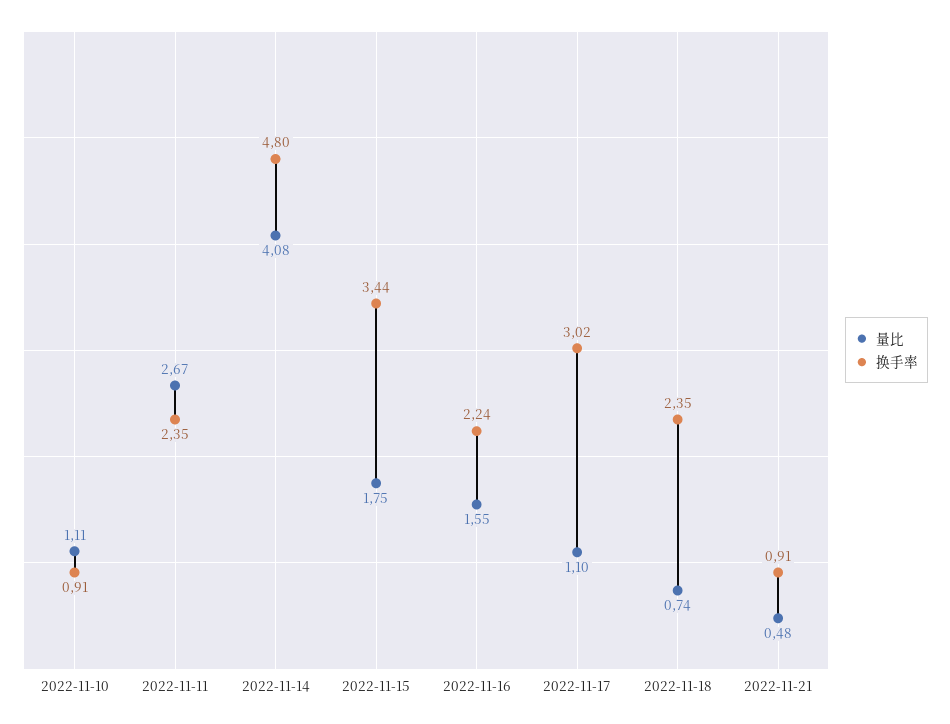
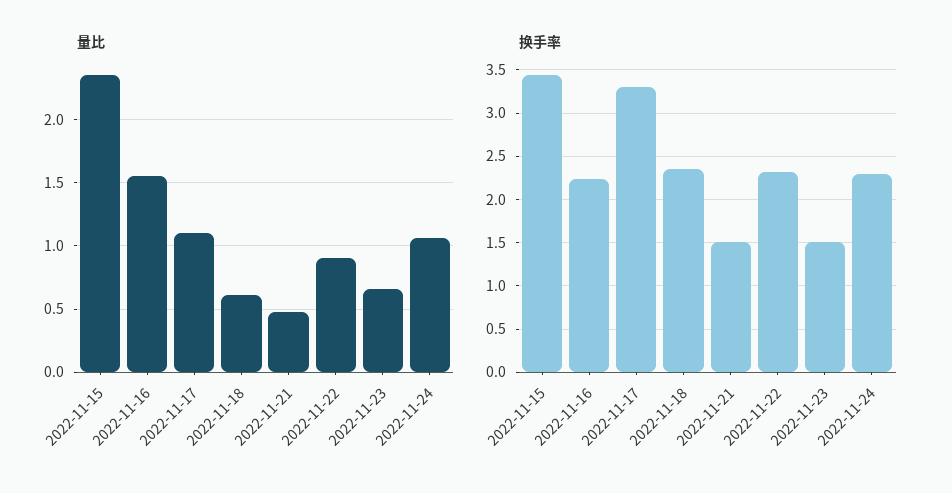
量比, 2022-11-10: 1.11 -> none
换手率, 2022-11-10: 0.91 -> none
量比, 2022-11-11: 2.67 -> none
换手率, 2022-11-11: 2.35 -> none
量比, 2022-11-14: 4.08 -> none
换手率, 2022-11-14: 4.8 -> none
量比, 2022-11-15: 1.75 -> 2.35
换手率, 2022-11-17: 3.02 -> 3.3
量比, 2022-11-18: 0.74 -> 0.6
换手率, 2022-11-21: 0.91 -> 1.5
量比, 2022-11-22: none -> 0.9
量比, 2022-11-23: none -> 0.65
量比, 2022-11-24: none -> 1.05
换手率, 2022-11-22: none -> 2.3
换手率, 2022-11-23: none -> 1.5
换手率, 2022-11-24: none -> 2.3

